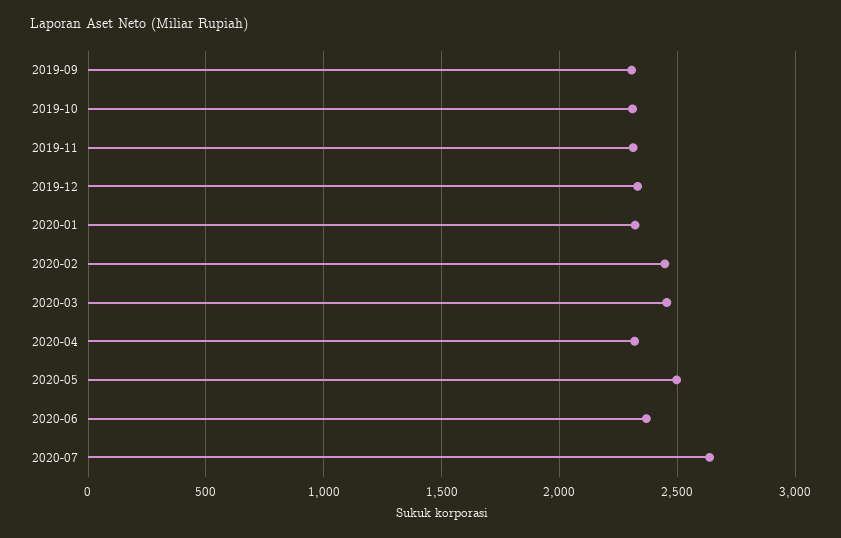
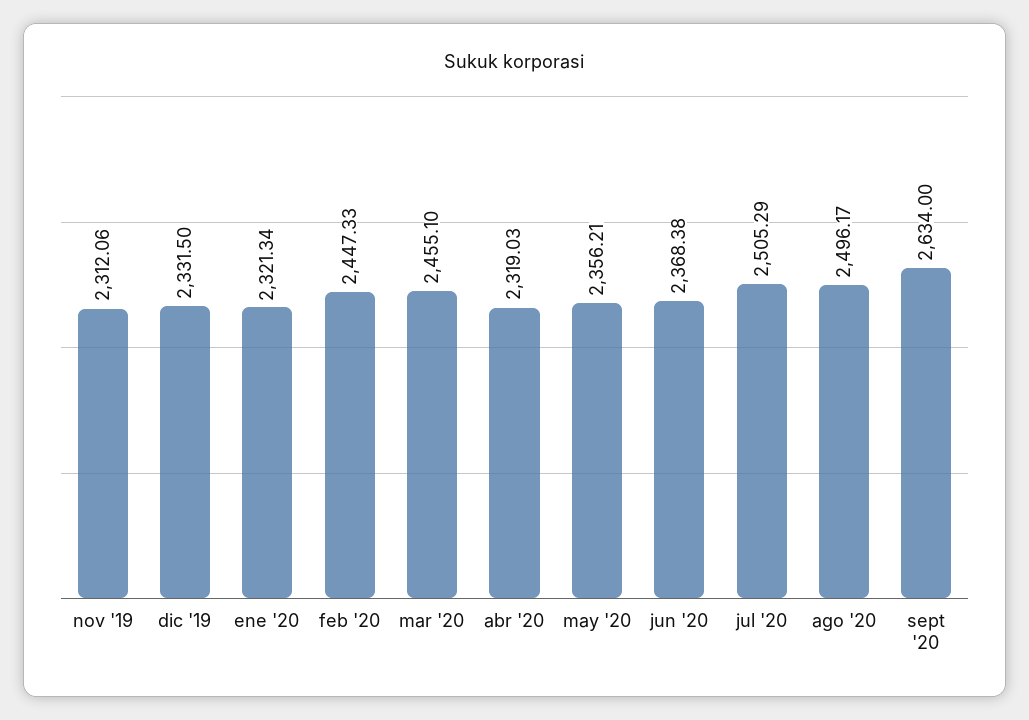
2019-09: 2300 -> none
2019-10: 2300 -> none
2020-05: 2500 -> 2356.21
2020-07: 2650 -> 2505.29
ago '20: none -> 2496.17
sept '20: none -> 2634

